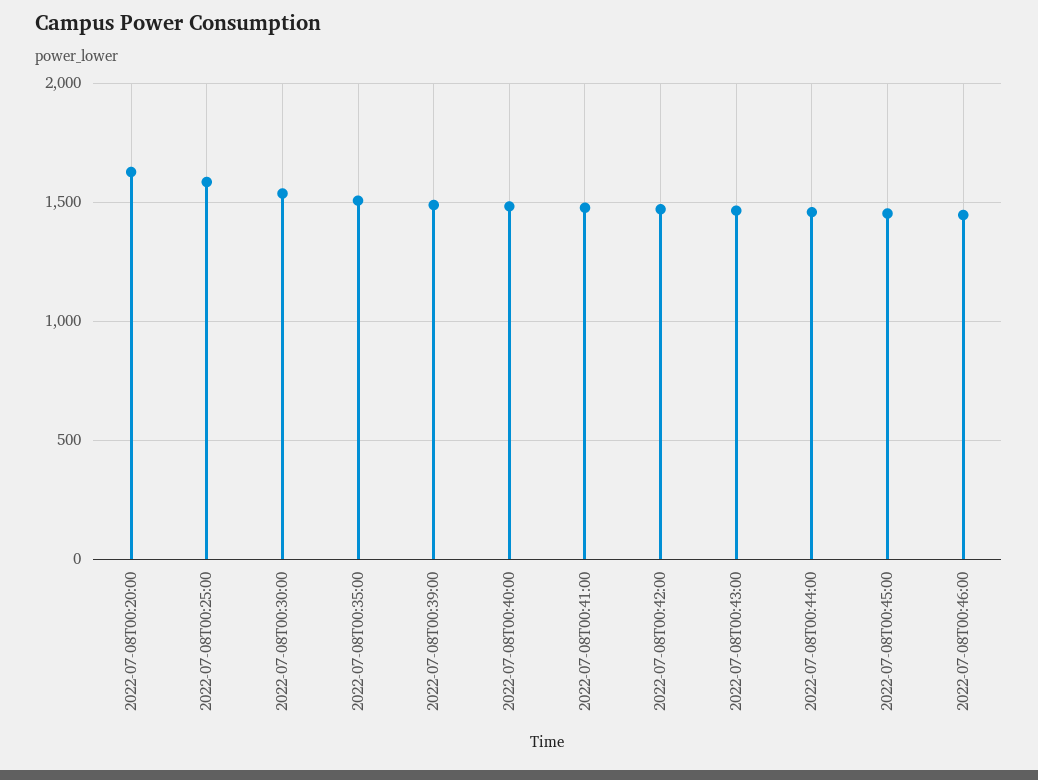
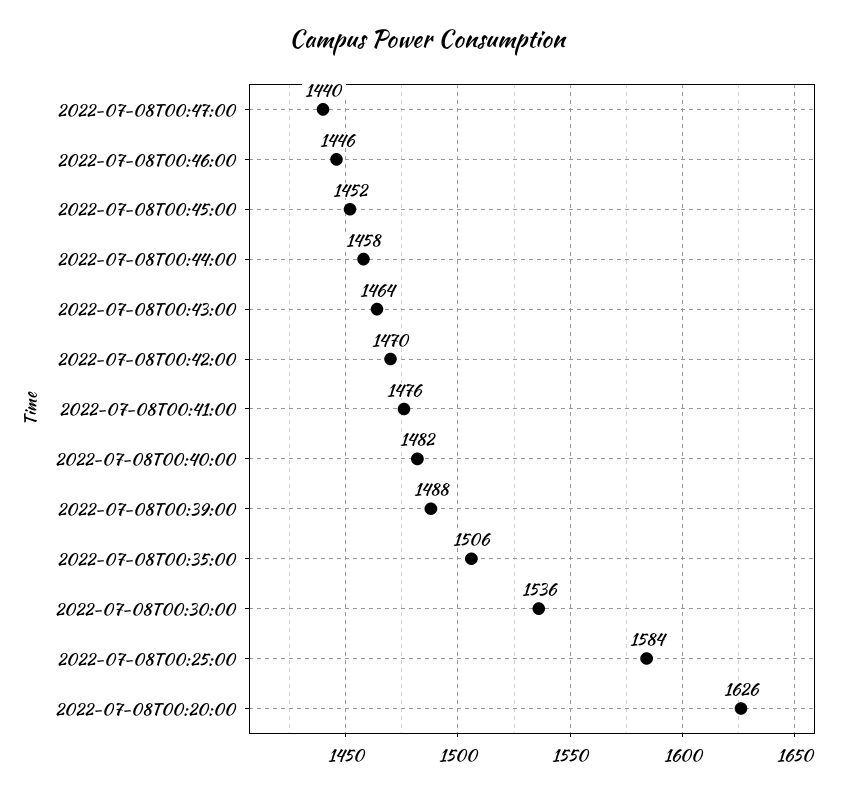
2022-07-08T00:47:00: none -> 1440

